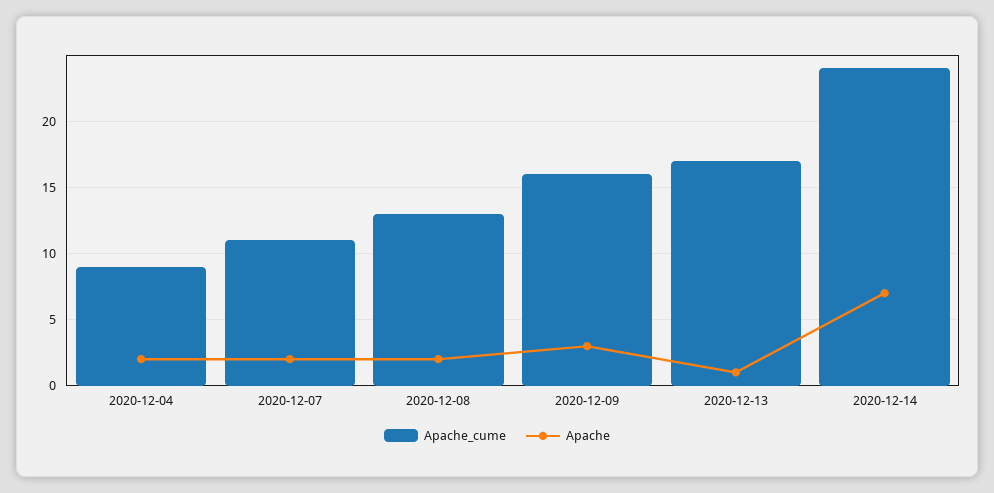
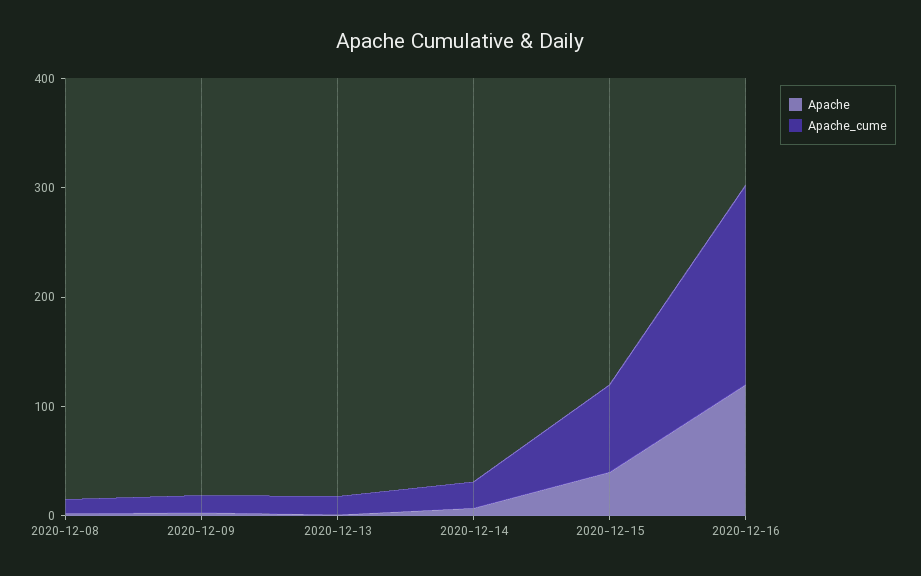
Apache_cume, 2020-12-04: 9 -> none
Apache, 2020-12-04: 2 -> none
Apache_cume, 2020-12-07: 11 -> none
Apache, 2020-12-07: 2 -> none
Apache, 2020-12-15: none -> 40
Apache_cume, 2020-12-15: none -> 80
Apache, 2020-12-16: none -> 120
Apache_cume, 2020-12-16: none -> 180

